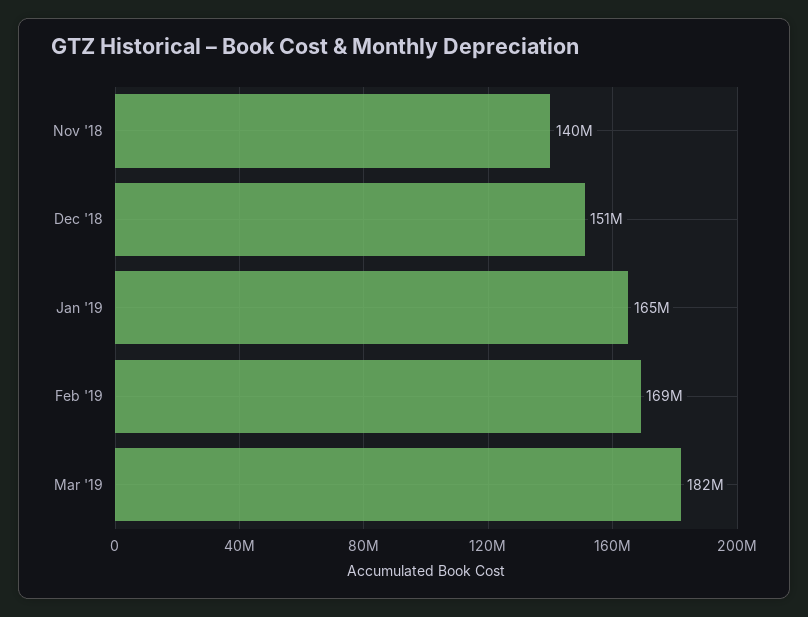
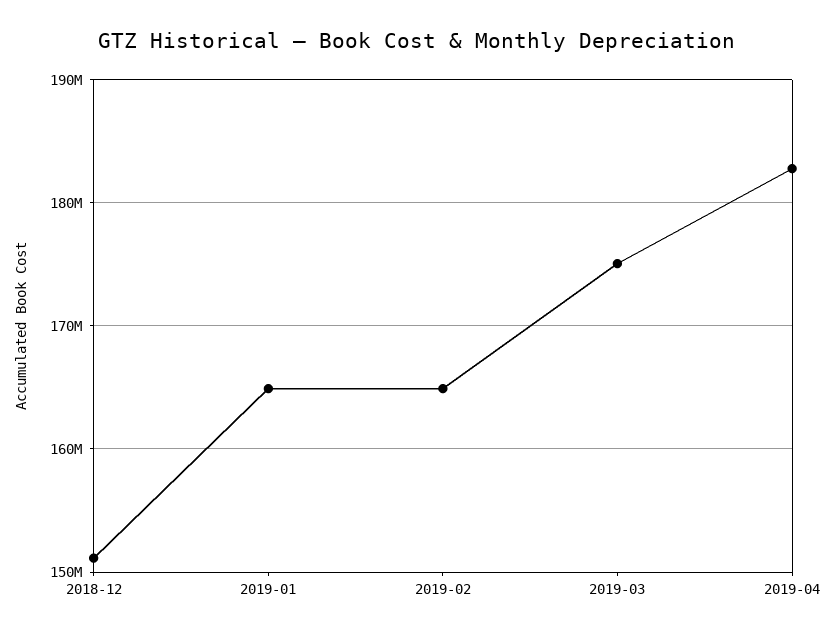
Nov '18: 140000000 -> none
Feb '19: 169000000 -> 165000000
Mar '19: 182000000 -> 175000000
2019-04: none -> 183000000

